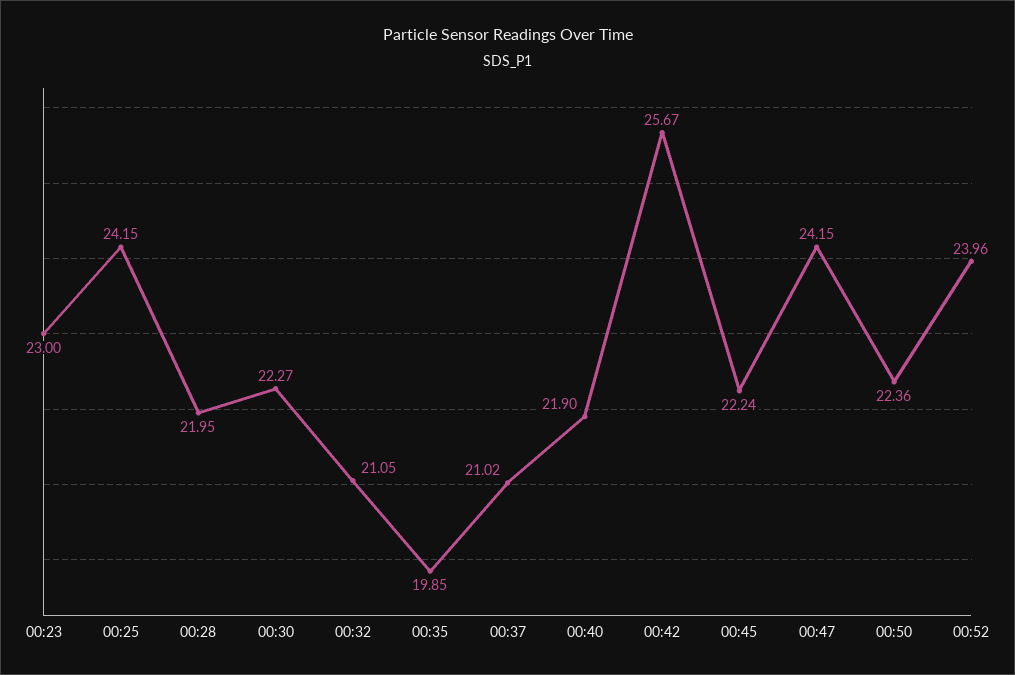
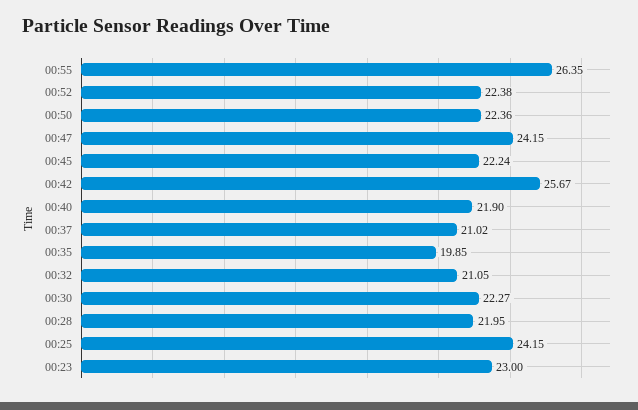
00:52: 23.96 -> 22.38
00:55: none -> 26.35

